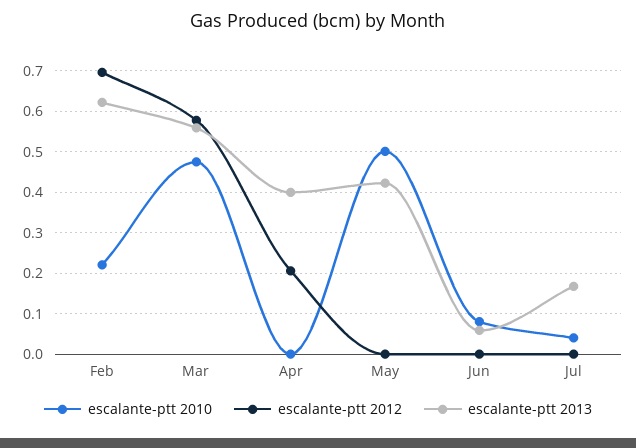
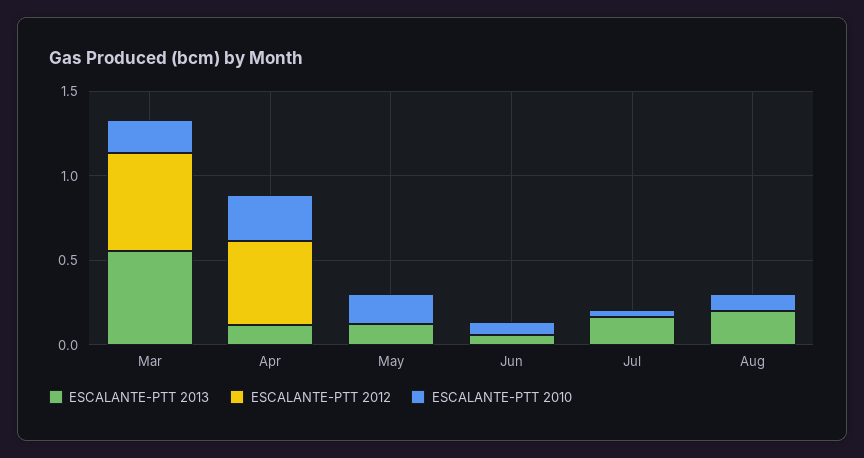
escalante-ptt 2010, Feb: 0.22 -> none
escalante-ptt 2012, Feb: 0.7 -> none
escalante-ptt 2013, Feb: 0.62 -> none
escalante-ptt 2010, Mar: 0.48 -> 0.2
escalante-ptt 2010, Apr: 0 -> 0.3
escalante-ptt 2012, Apr: 0.2 -> 0.5
escalante-ptt 2013, Apr: 0.4 -> 0.1
escalante-ptt 2010, May: 0.5 -> 0.2
escalante-ptt 2013, May: 0.42 -> 0.1
escalante-ptt 2013, Aug: none -> 0.2
escalante-ptt 2012, Aug: none -> 0
escalante-ptt 2010, Aug: none -> 0.1

